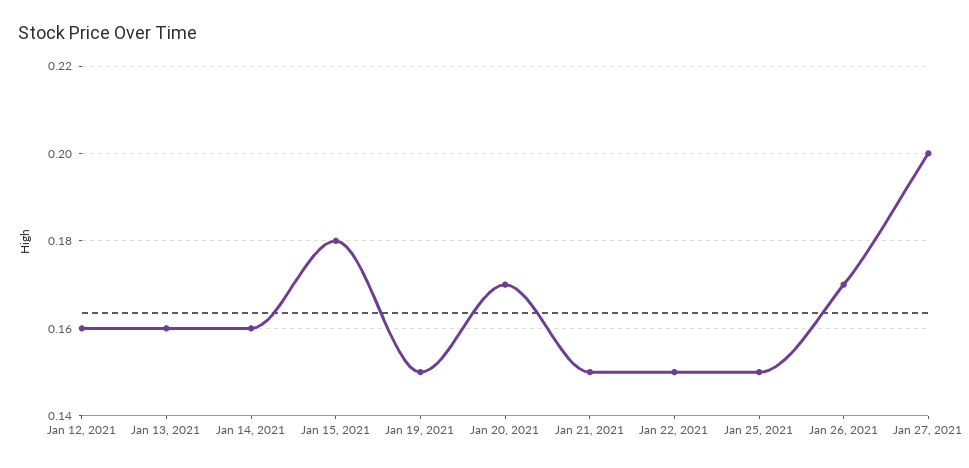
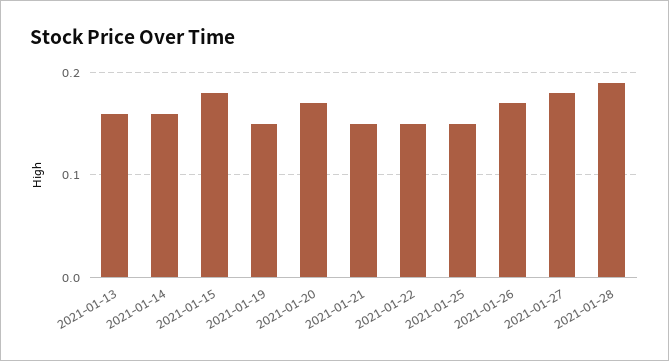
Jan 12, 2021: 0.16 -> none
Jan 27, 2021: 0.2 -> 0.18
2021-01-28: none -> 0.19

